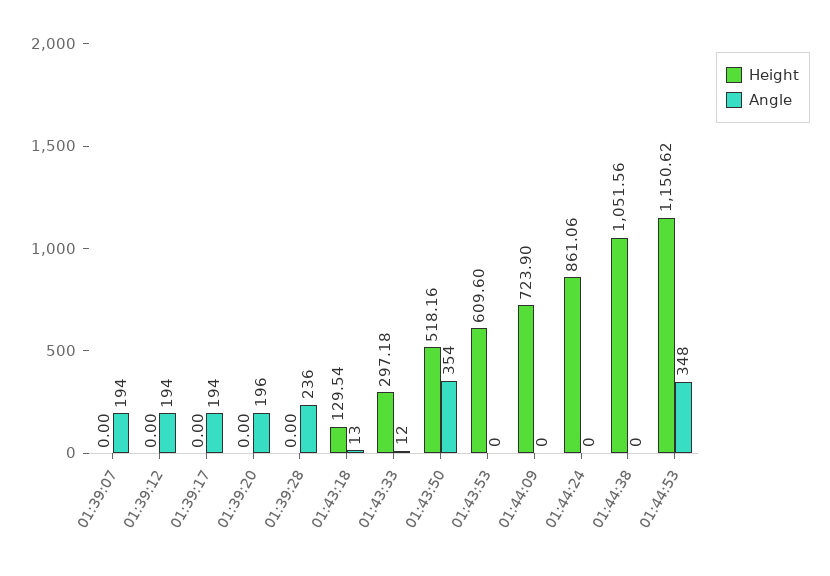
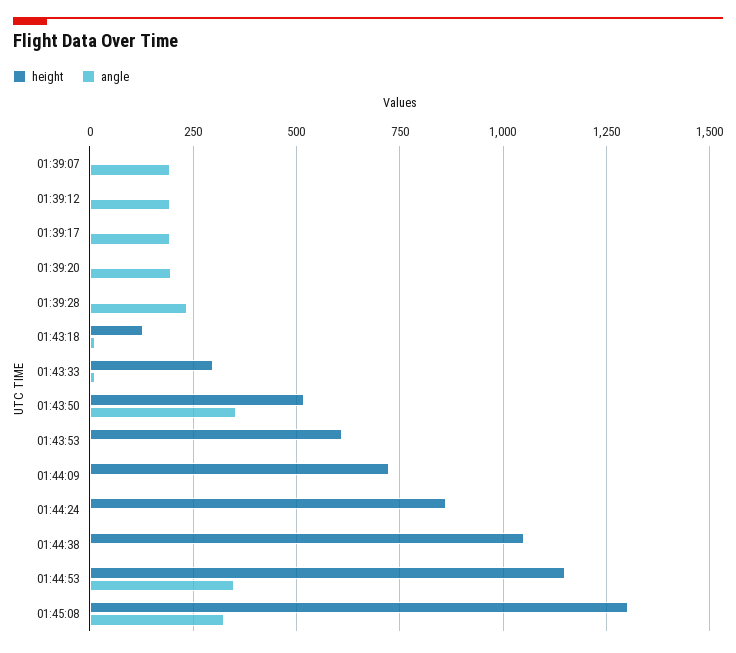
Height, 01:45:08: none -> 1300
Angle, 01:45:08: none -> 325

